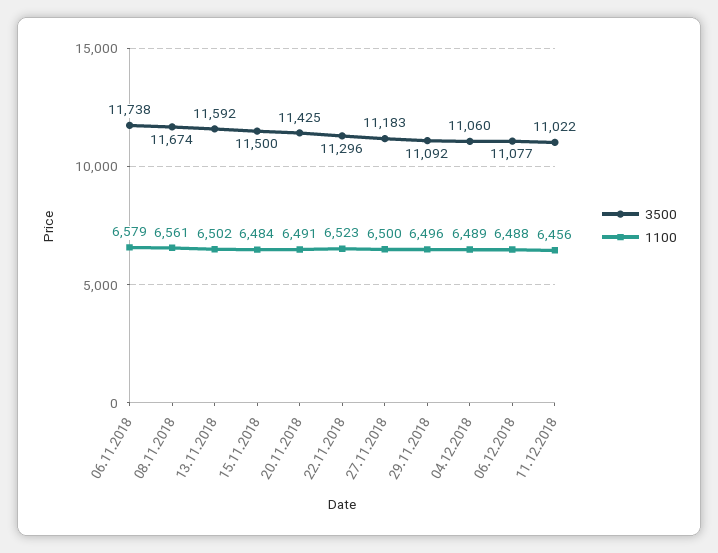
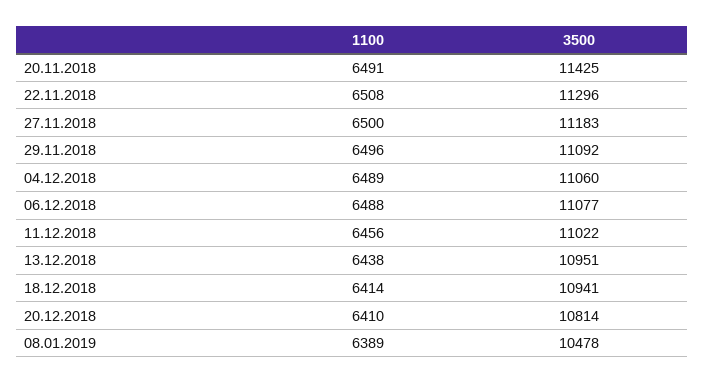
3500, 06.11.2018: 11738 -> none
1100, 06.11.2018: 6579 -> none
3500, 08.11.2018: 11674 -> none
1100, 08.11.2018: 6561 -> none
3500, 13.11.2018: 11592 -> none
1100, 13.11.2018: 6502 -> none
3500, 15.11.2018: 11500 -> none
1100, 15.11.2018: 6484 -> none
1100, 22.11.2018: 6523 -> 6508
1100, 13.12.2018: none -> 6438
3500, 13.12.2018: none -> 10951
1100, 18.12.2018: none -> 6414
3500, 18.12.2018: none -> 10941
1100, 20.12.2018: none -> 6410
3500, 20.12.2018: none -> 10814
1100, 08.01.2019: none -> 6389
3500, 08.01.2019: none -> 10478

